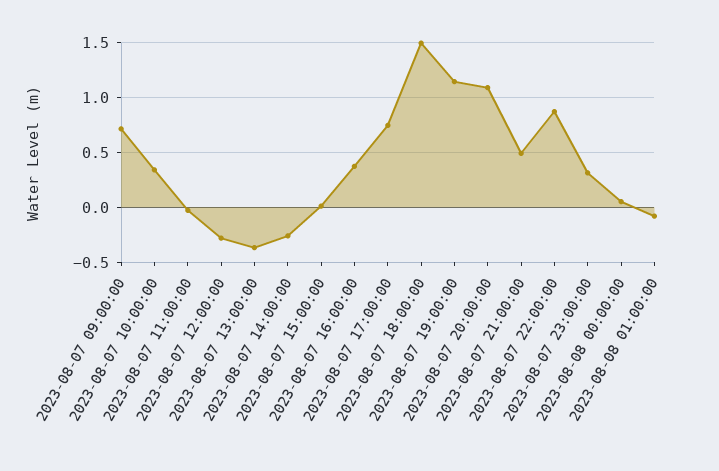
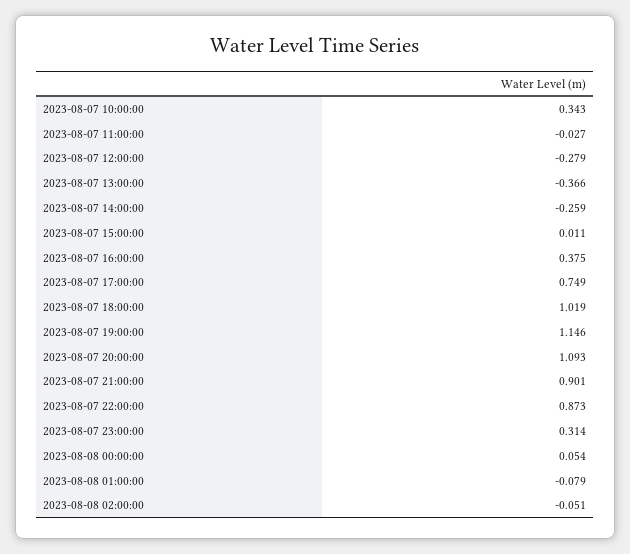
2023-08-07 09:00:00: 0.7 -> none
2023-08-07 18:00:00: 1.5 -> 1.019
2023-08-07 21:00:00: 0.5 -> 0.901
2023-08-08 02:00:00: none -> -0.051

